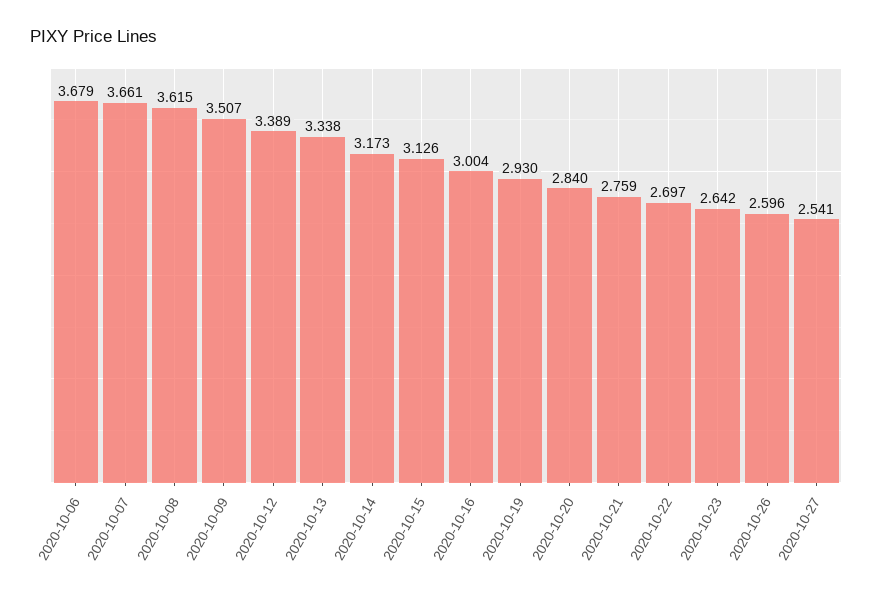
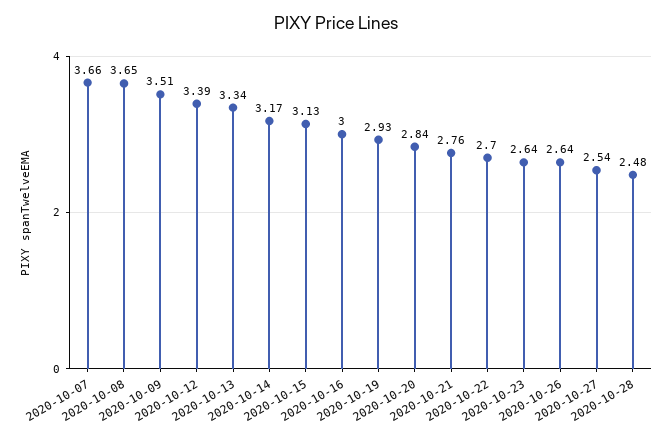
2020-10-06: 3.679 -> none
2020-10-08: 3.615 -> 3.65
2020-10-26: 2.596 -> 2.64
2020-10-28: none -> 2.48

